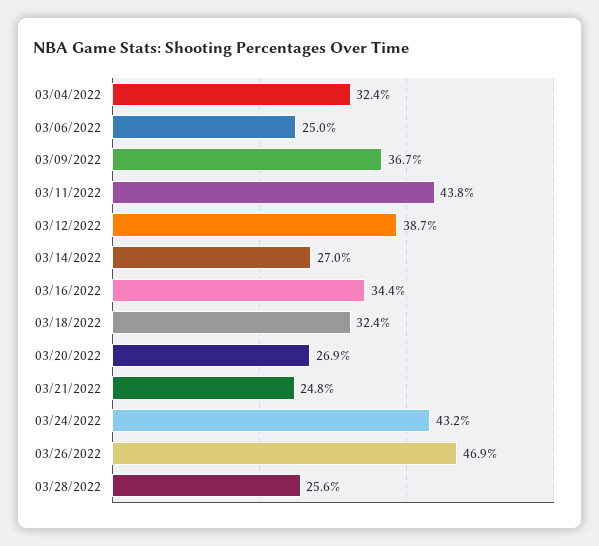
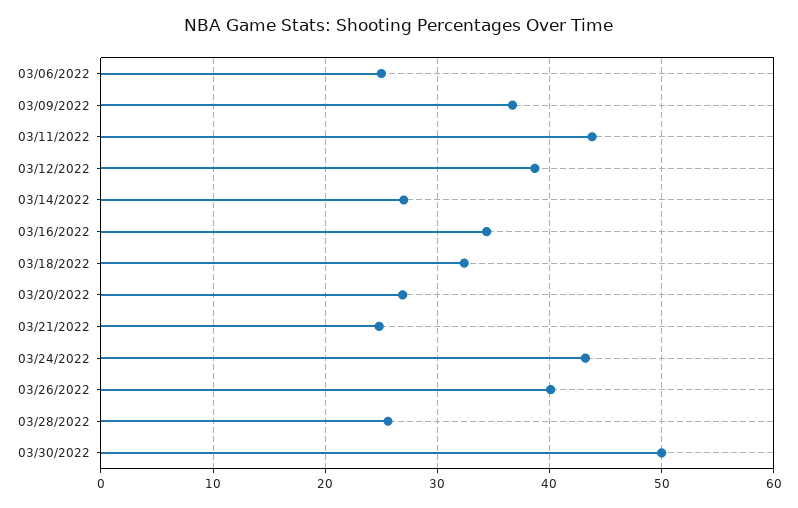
03/04/2022: 32.4 -> none
03/26/2022: 46.9 -> 40
03/30/2022: none -> 50

